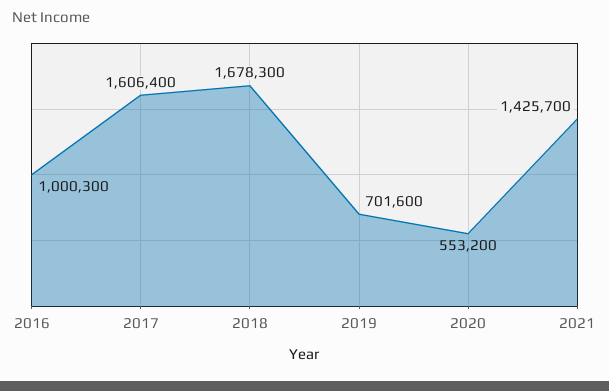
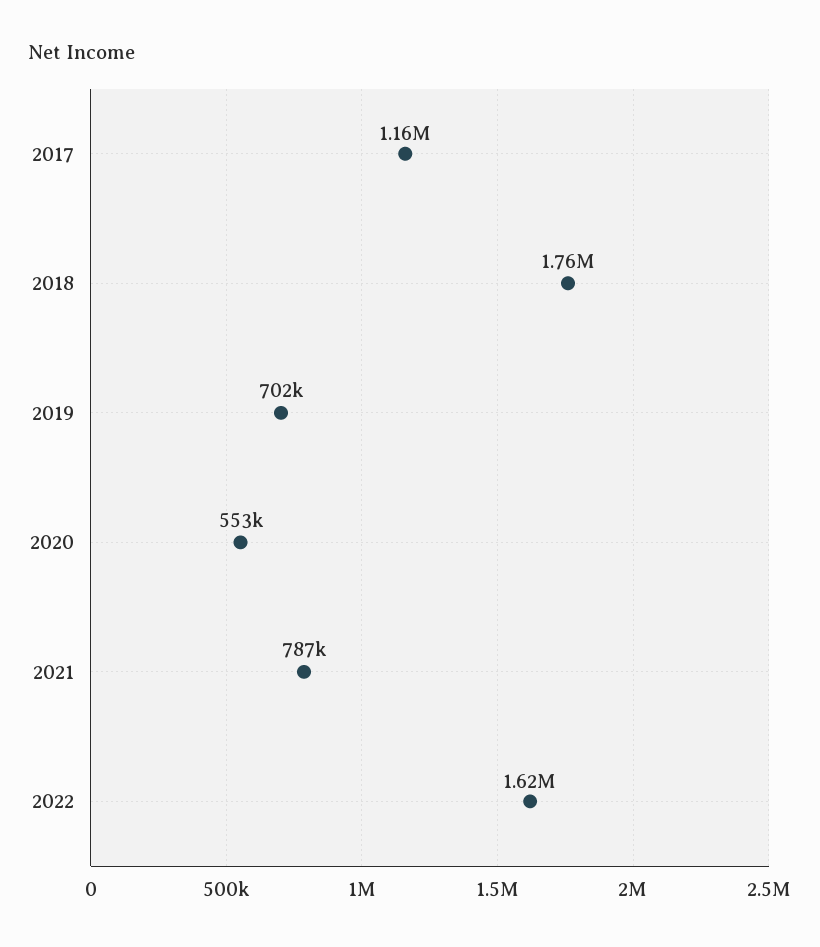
2016: 1000300 -> none
2017: 1606400 -> 1160000
2018: 1678300 -> 1760000
2021: 1425700 -> 787000
2022: none -> 1620000

